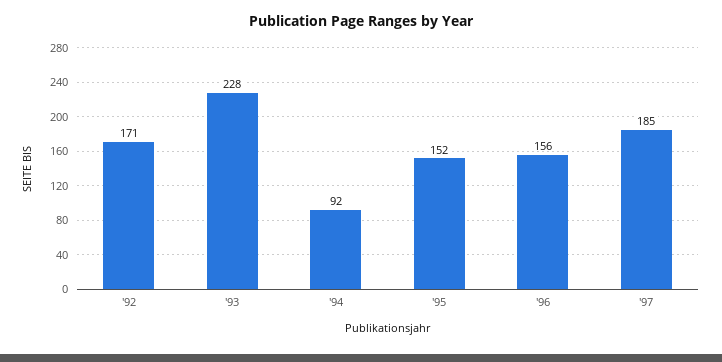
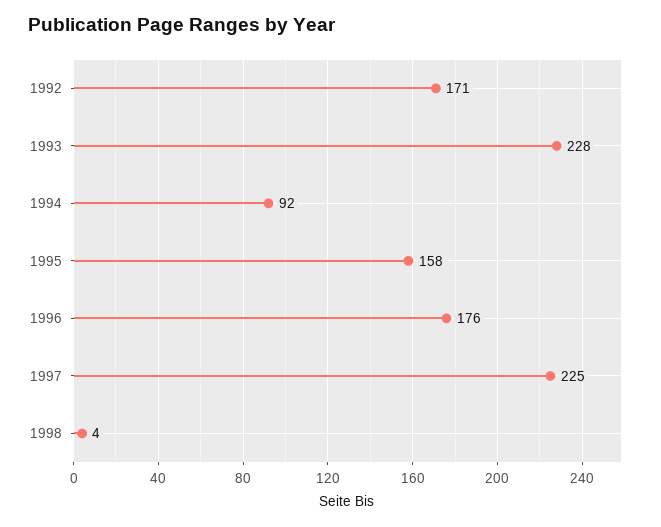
'95: 152 -> 158
'96: 156 -> 176
'97: 185 -> 225
1998: none -> 4

